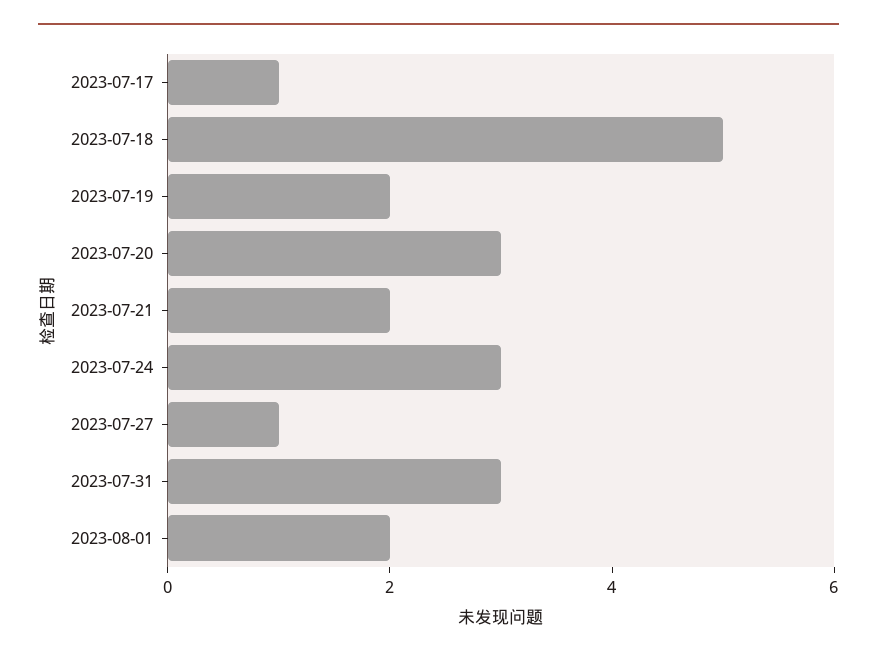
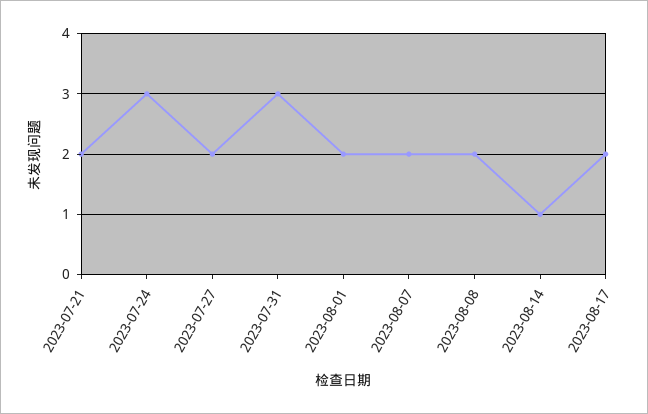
2023-07-17: 1 -> none
2023-07-18: 5 -> none
2023-07-19: 2 -> none
2023-07-20: 3 -> none
2023-07-27: 1 -> 2
2023-08-07: none -> 2
2023-08-08: none -> 2
2023-08-14: none -> 1
2023-08-17: none -> 2

